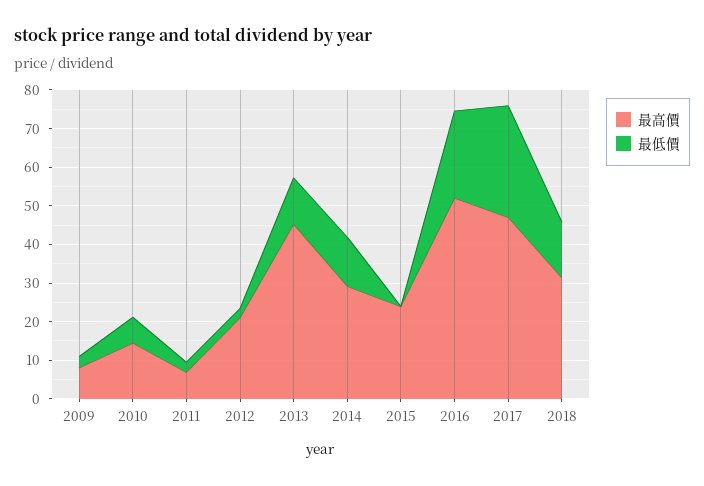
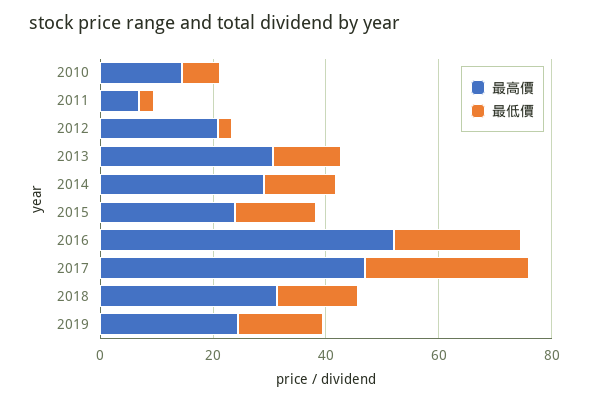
最高價, 2009: 7.5 -> none
最低價, 2009: 2.5 -> none
最高價, 2013: 45 -> 30
最低價, 2015: 0 -> 15
最高價, 2019: none -> 25
最低價, 2019: none -> 15

